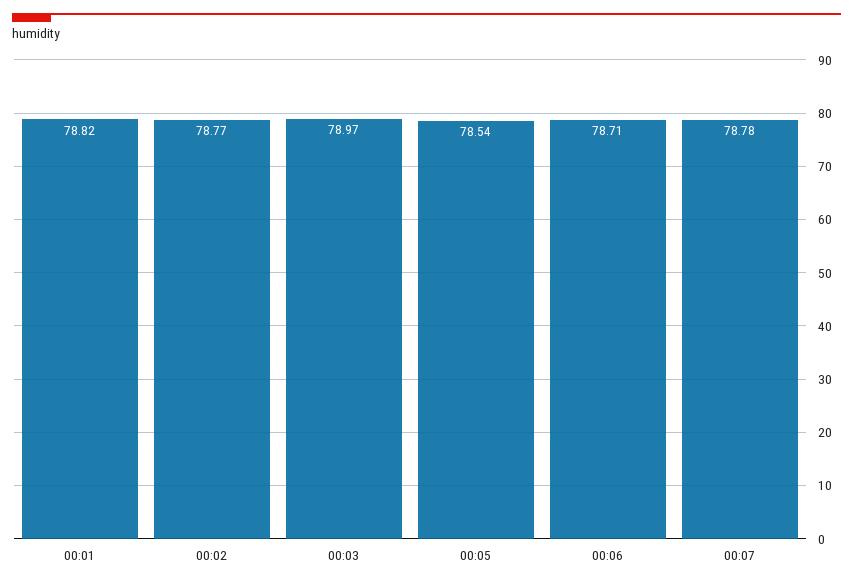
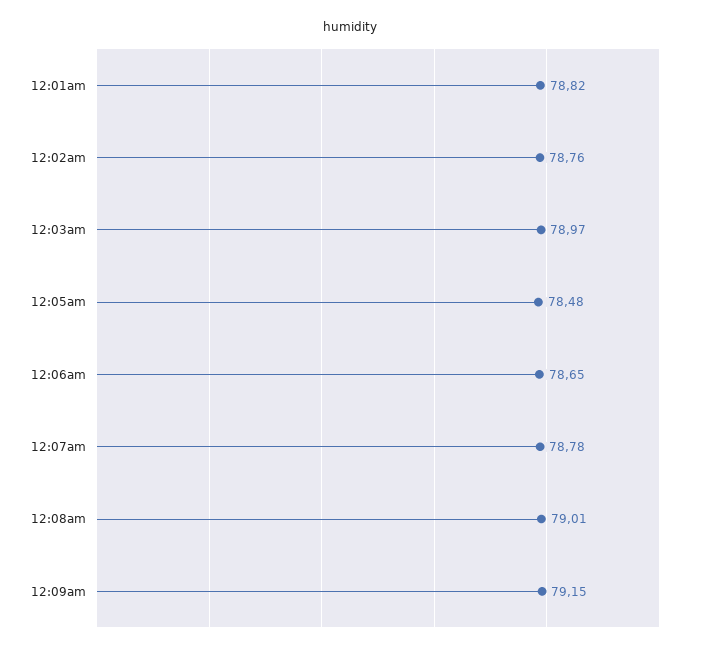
00:02: 78.77 -> 78.76
00:05: 78.54 -> 78.48
00:06: 78.71 -> 78.65
12:08am: none -> 79.01
12:09am: none -> 79.15

